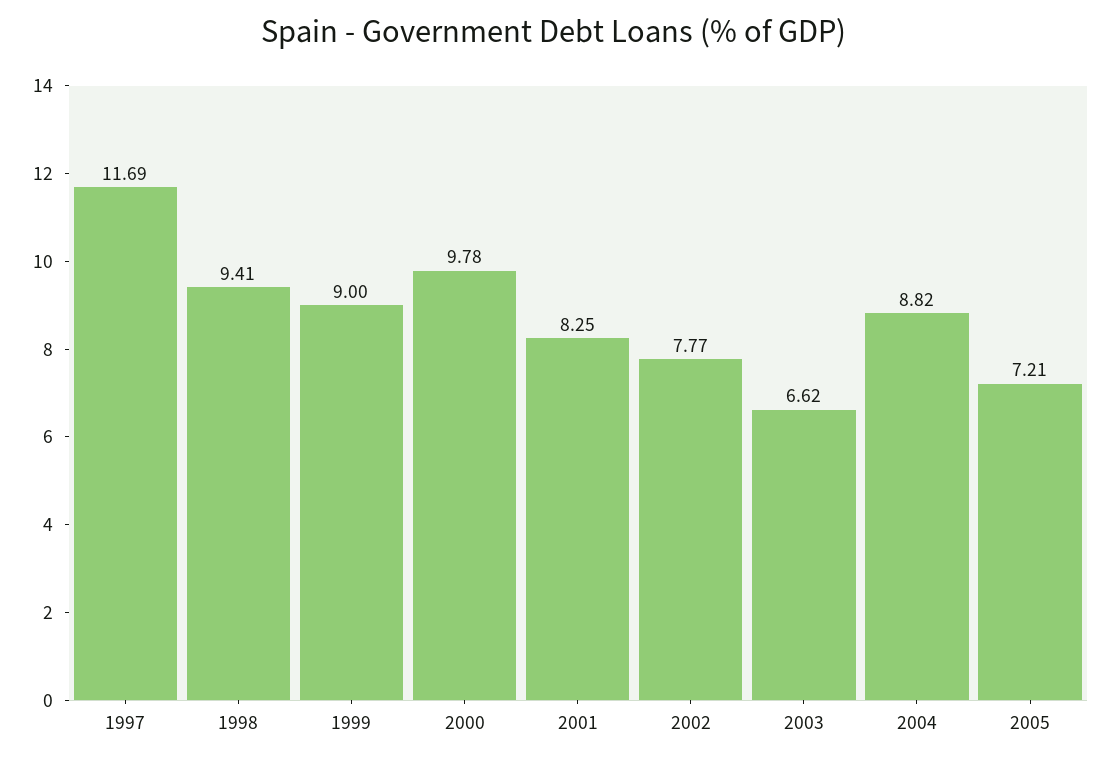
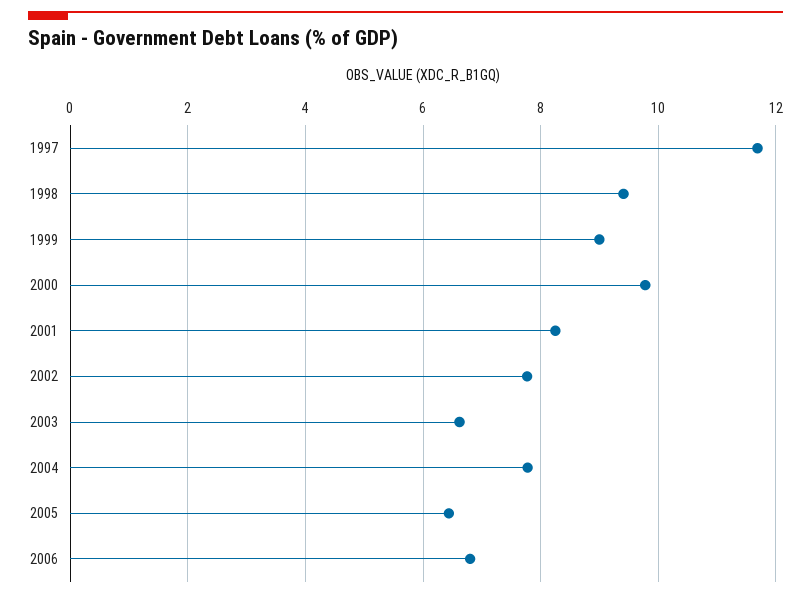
2004: 8.82 -> 7.8
2005: 7.21 -> 6.4
2006: none -> 6.8

